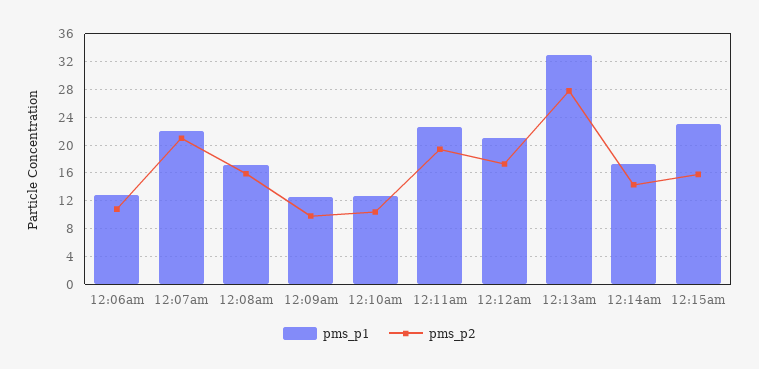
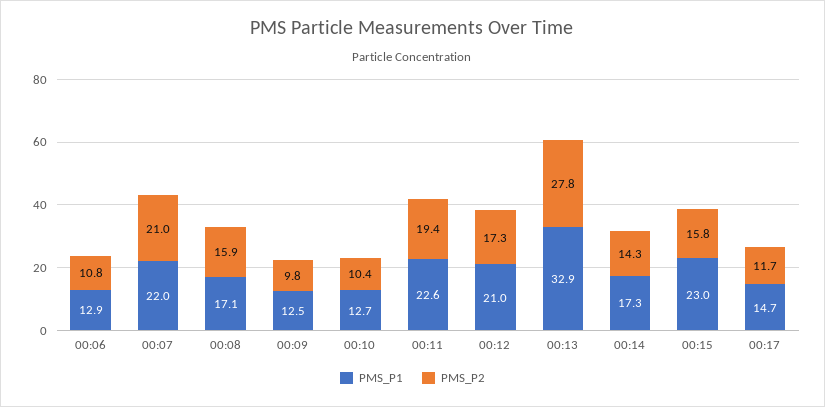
pms_p1, 00:17: none -> 14.7
pms_p2, 00:17: none -> 11.7

